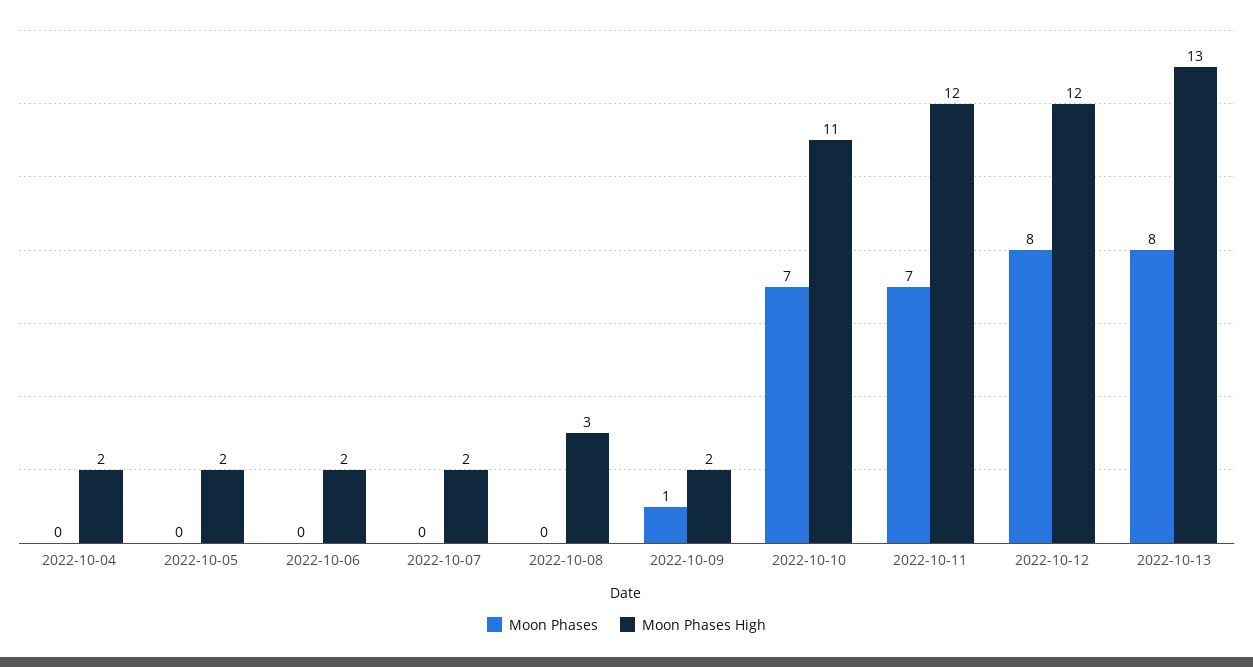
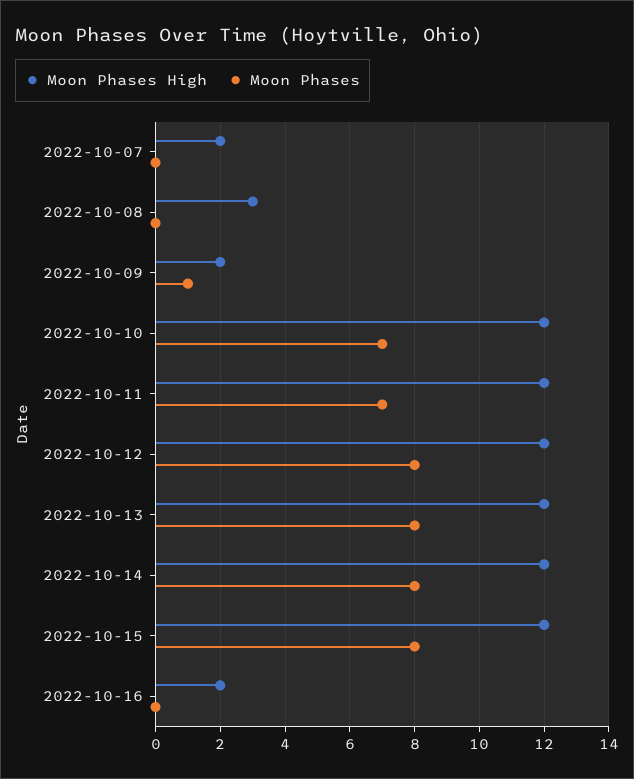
Moon Phases, 2022-10-04: 0 -> none
Moon Phases High, 2022-10-04: 2 -> none
Moon Phases, 2022-10-05: 0 -> none
Moon Phases High, 2022-10-05: 2 -> none
Moon Phases, 2022-10-06: 0 -> none
Moon Phases High, 2022-10-06: 2 -> none
Moon Phases High, 2022-10-10: 11 -> 12
Moon Phases High, 2022-10-13: 13 -> 12
Moon Phases High, 2022-10-14: none -> 12
Moon Phases, 2022-10-14: none -> 8
Moon Phases High, 2022-10-15: none -> 12
Moon Phases, 2022-10-15: none -> 8
Moon Phases High, 2022-10-16: none -> 2
Moon Phases, 2022-10-16: none -> 0

